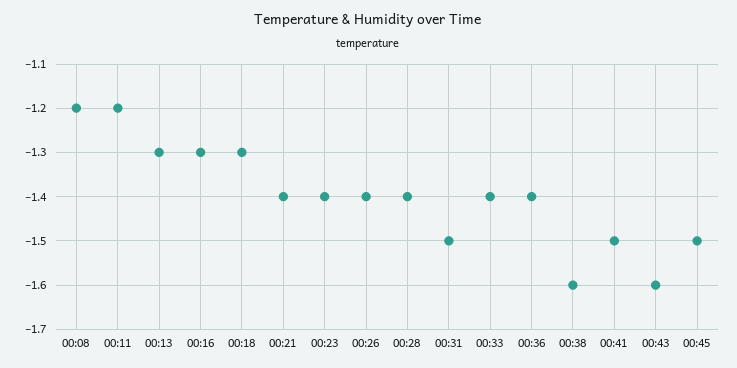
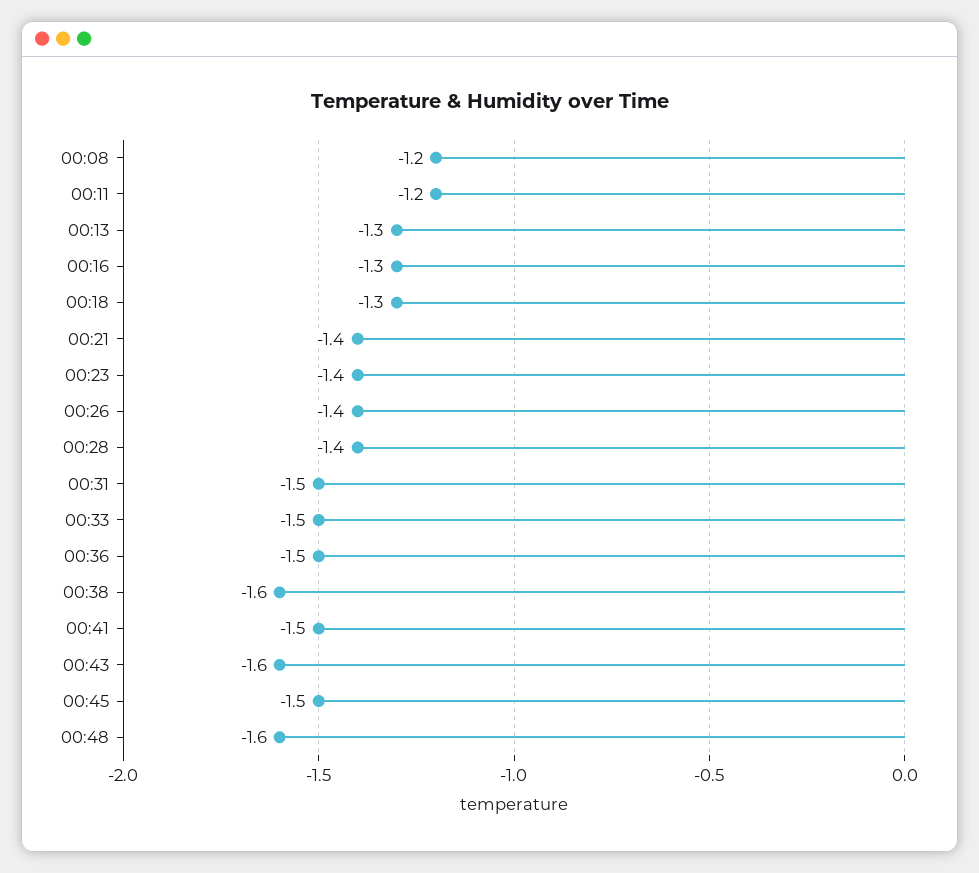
00:33: -1.4 -> -1.5
00:36: -1.4 -> -1.5
00:48: none -> -1.6

